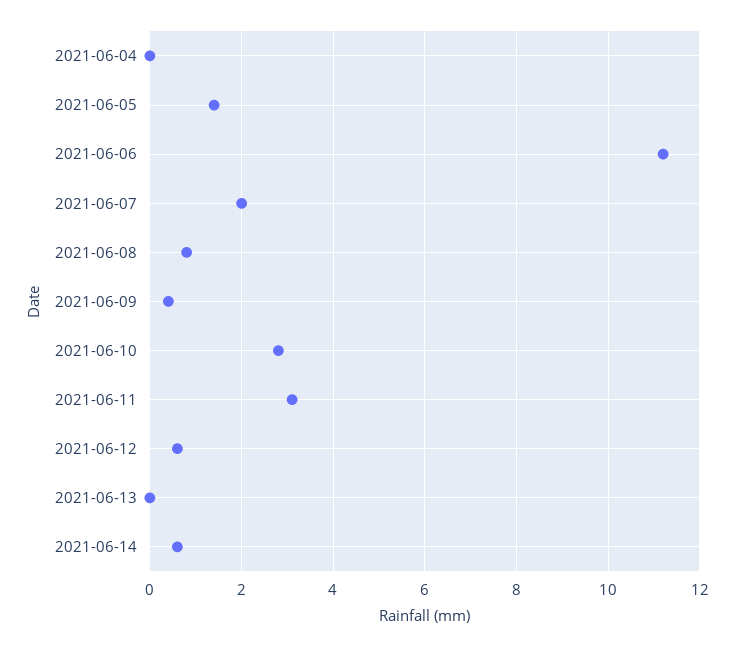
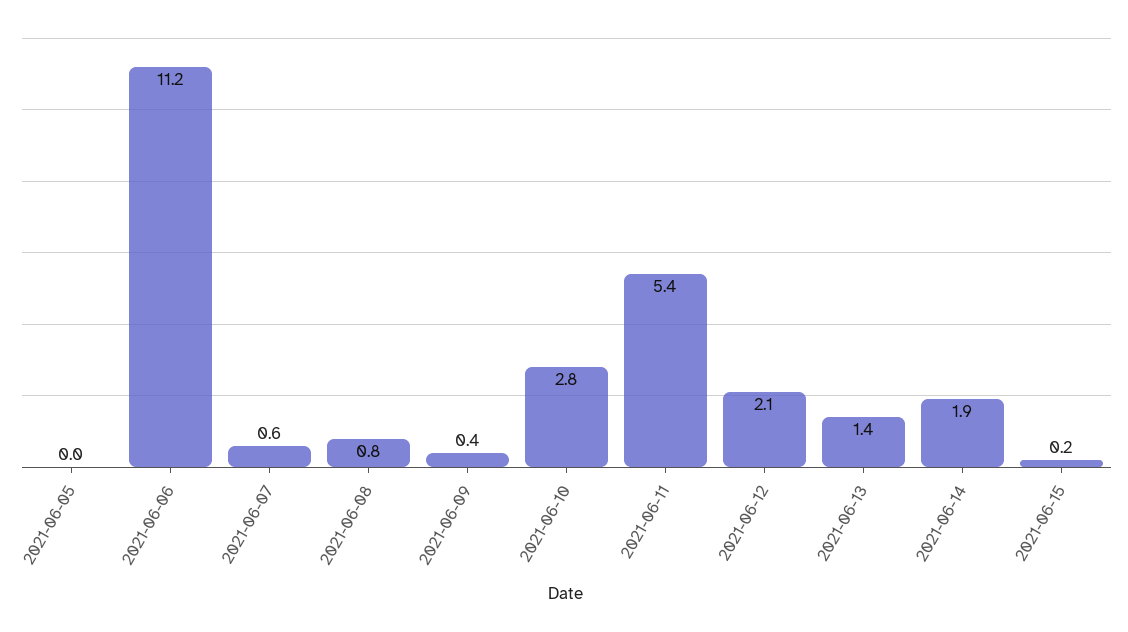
2021-06-04: 0 -> none
2021-06-05: 1.5 -> 0
2021-06-07: 2 -> 0.6
2021-06-11: 3 -> 5.4
2021-06-12: 0.5 -> 2.1
2021-06-13: 0 -> 1.4
2021-06-14: 0.5 -> 1.9
2021-06-15: none -> 0.2

